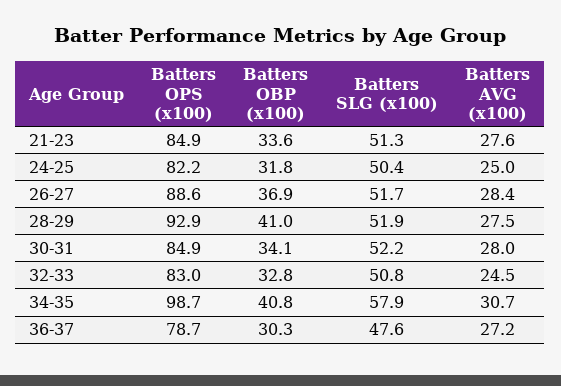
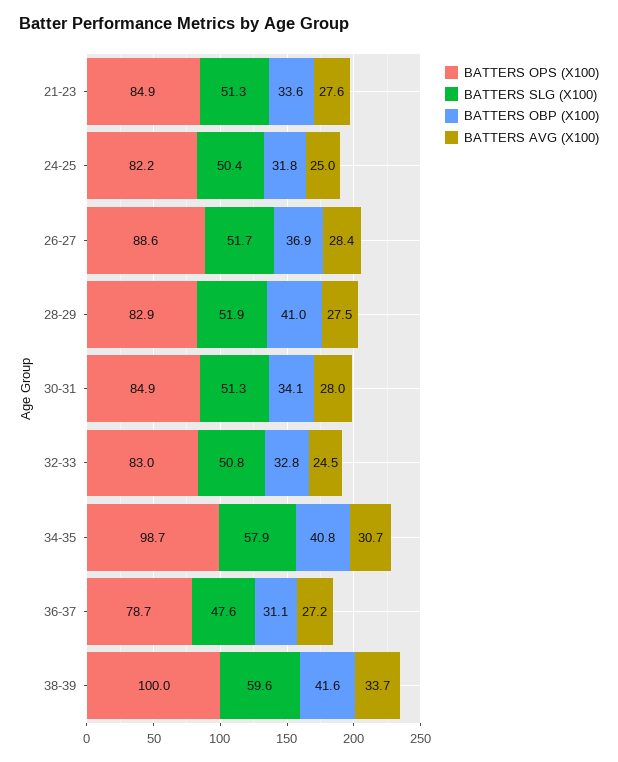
Batters OPS (x100), 28-29: 92.9 -> 82.9
Batters SLG (x100), 30-31: 52.2 -> 51.3
Batters OBP (x100), 36-37: 30.3 -> 31.1
Batters OPS (x100), 38-39: none -> 100
Batters SLG (x100), 38-39: none -> 59.6
Batters OBP (x100), 38-39: none -> 41.6
Batters AVG (x100), 38-39: none -> 33.7

